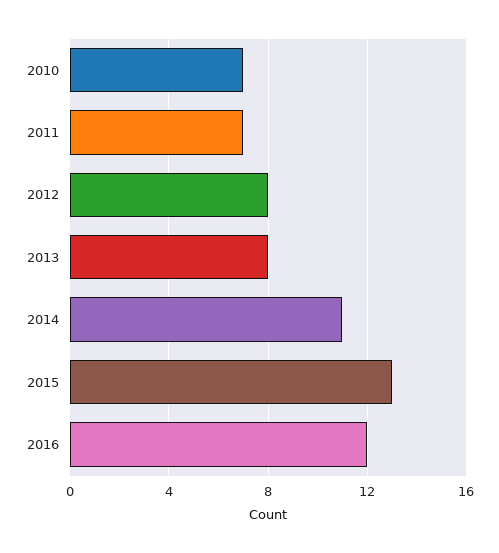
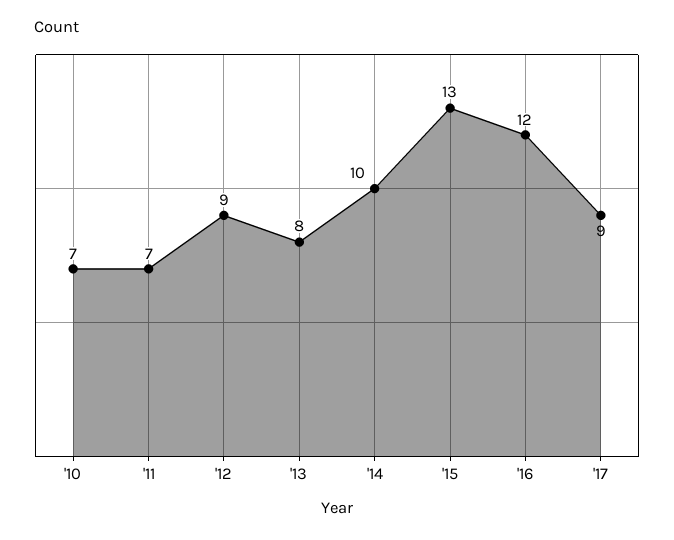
2012: 8 -> 9
2014: 11 -> 10
'17: none -> 9

